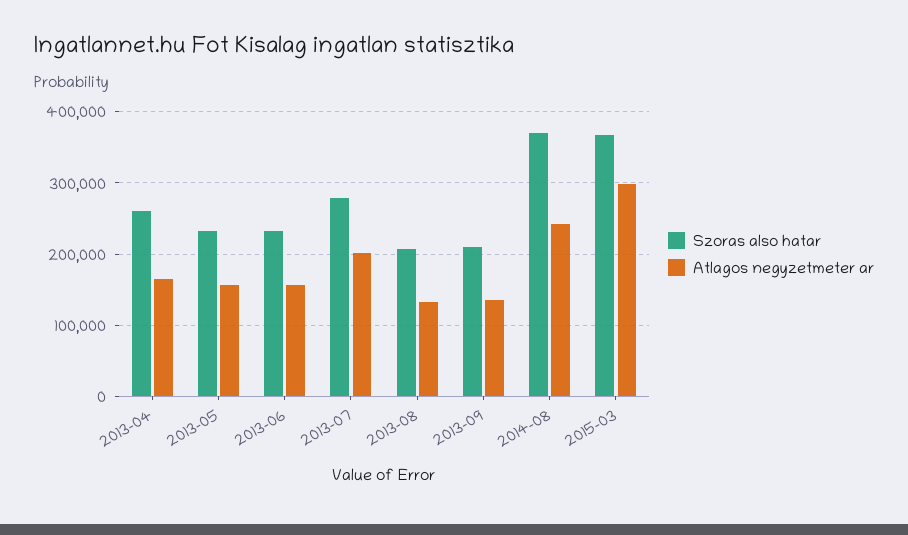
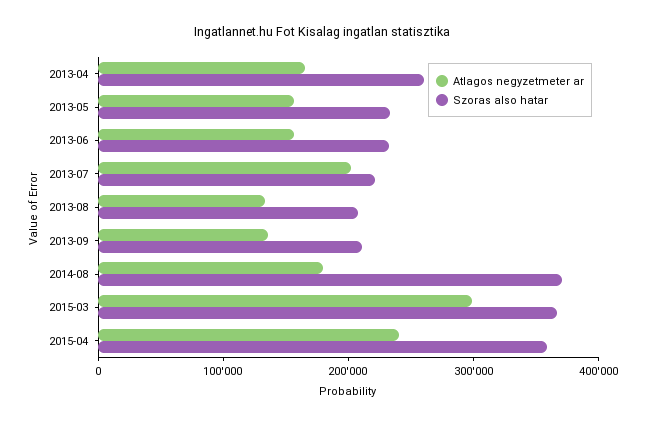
Szoras also hatar, 2013-07: 280000 -> 220000
Atlagos negyzetmeter ar, 2014-08: 240000 -> 180000
Atlagos negyzetmeter ar, 2015-04: none -> 240000
Szoras also hatar, 2015-04: none -> 360000

